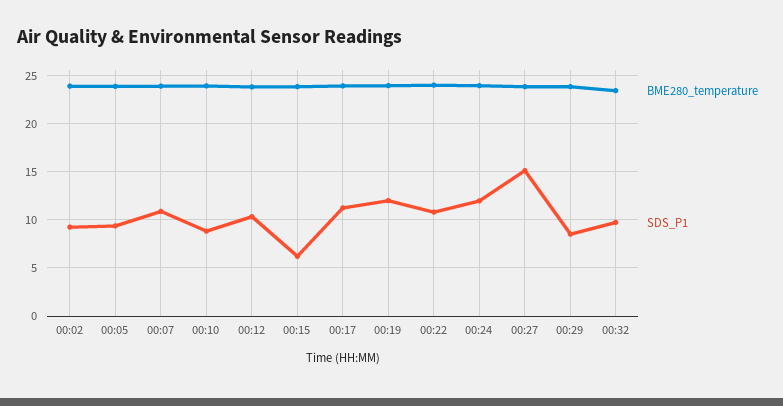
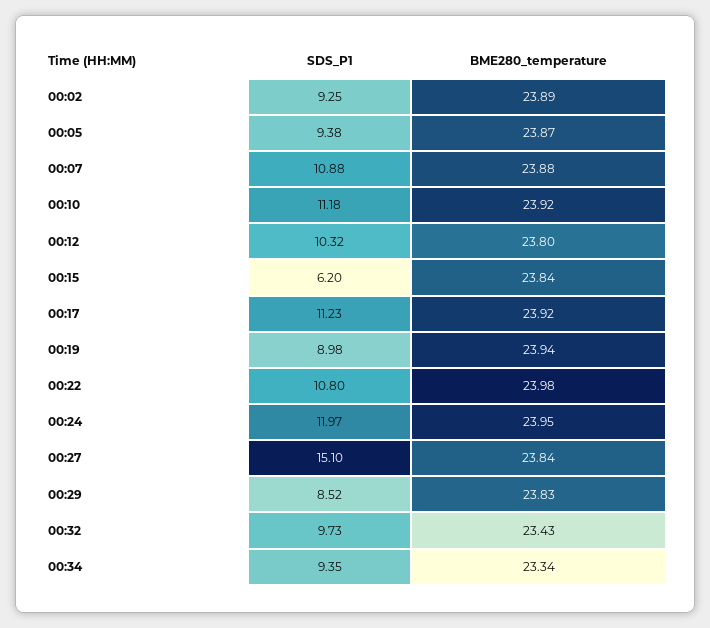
SDS_P1, 00:10: 9 -> 11.18
SDS_P1, 00:19: 12 -> 8.98
SDS_P1, 00:34: none -> 9.35
BME280_temperature, 00:34: none -> 23.34

